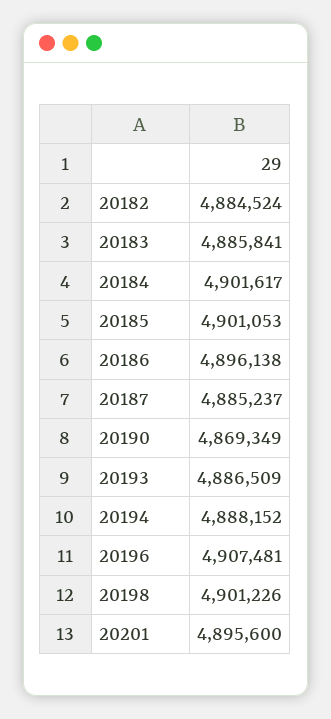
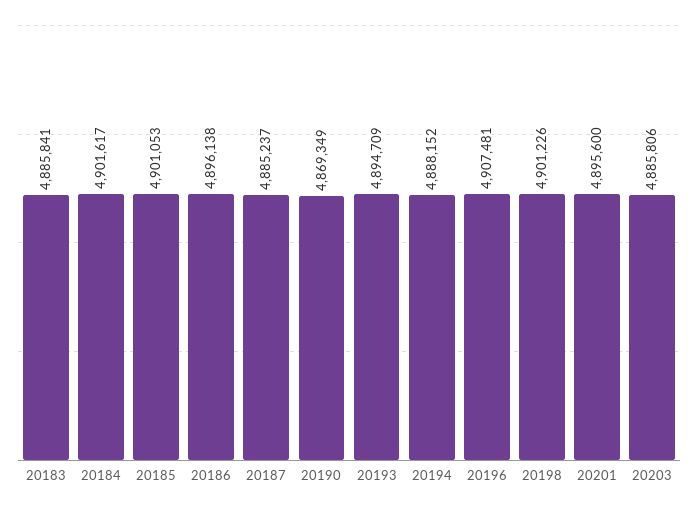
20182: 4884524 -> none
20193: 4886509 -> 4894709
20203: none -> 4885806

